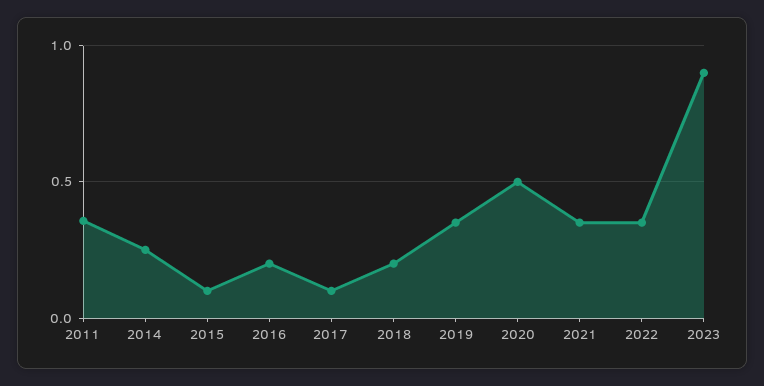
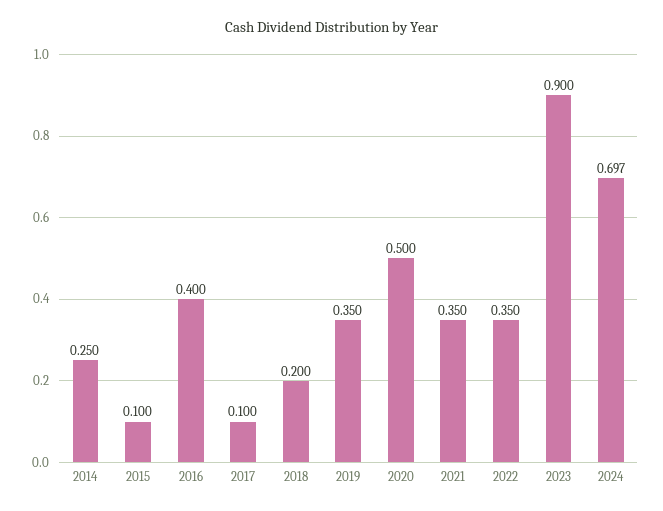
2011: 0.35 -> none
2016: 0.2 -> 0.4
2024: none -> 0.697

